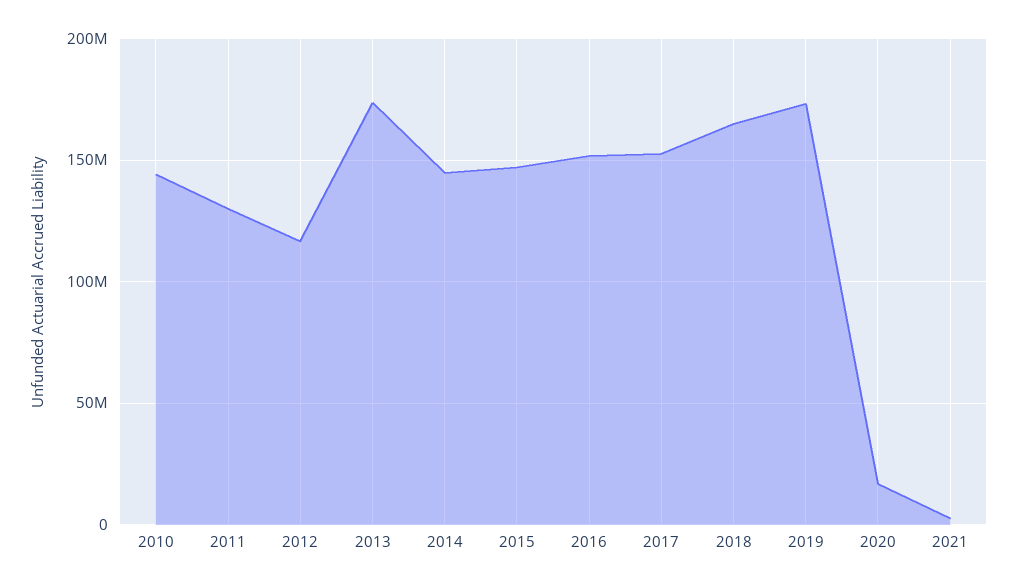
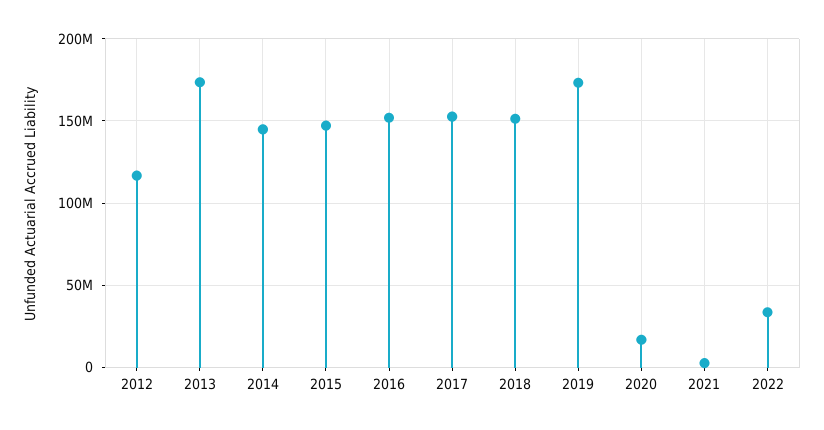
2010: 145000000 -> none
2011: 130000000 -> none
2018: 165000000 -> 150000000
2022: none -> 35000000

